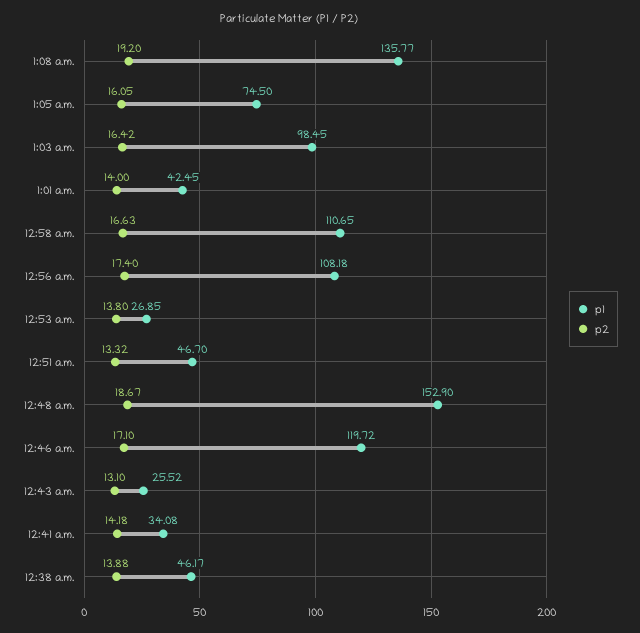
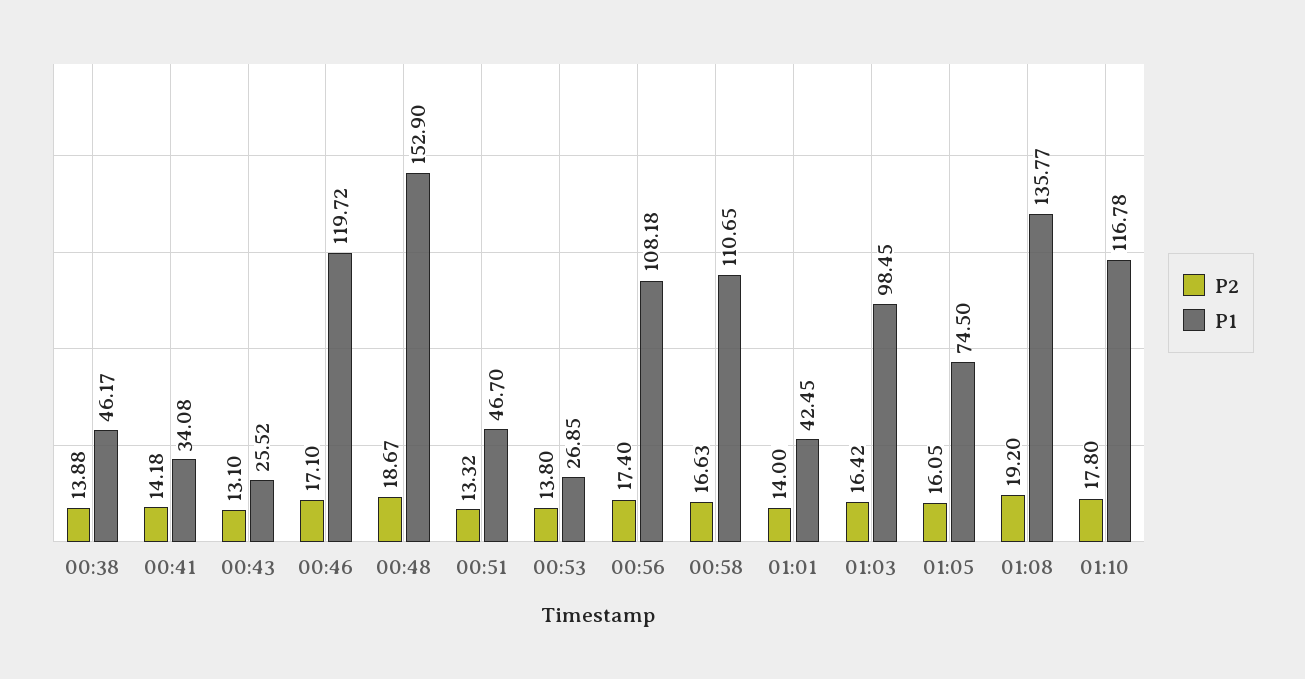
p2, 01:10: none -> 17.8
p1, 01:10: none -> 116.78

